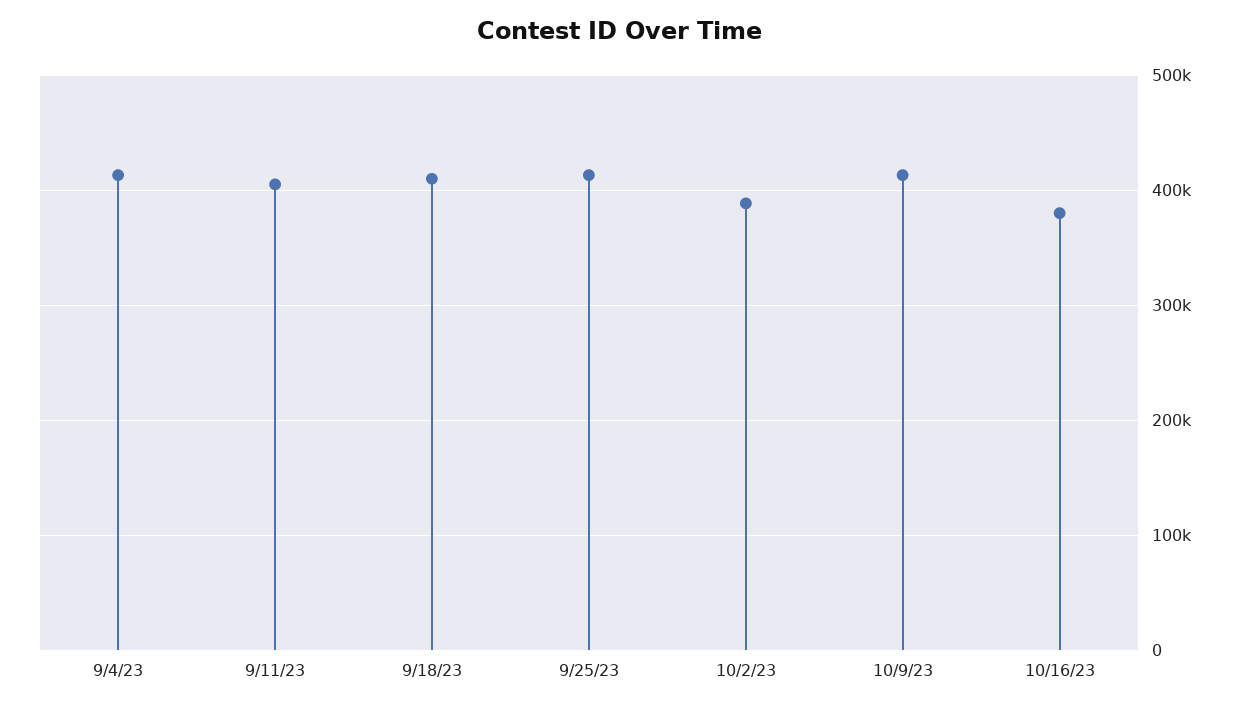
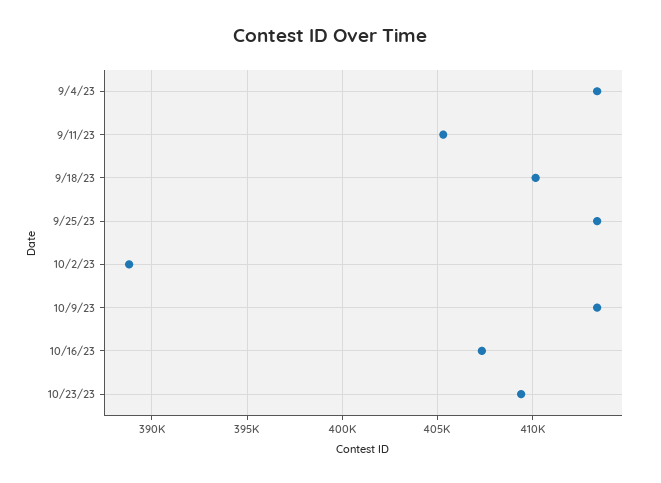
10/16/23: 380000 -> 407500
10/23/23: none -> 409500

